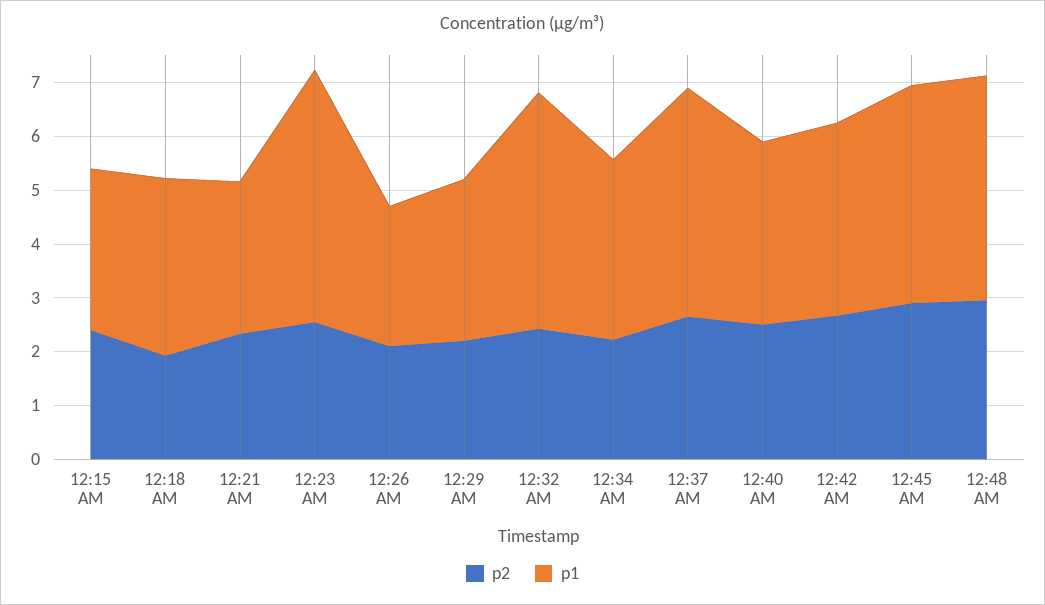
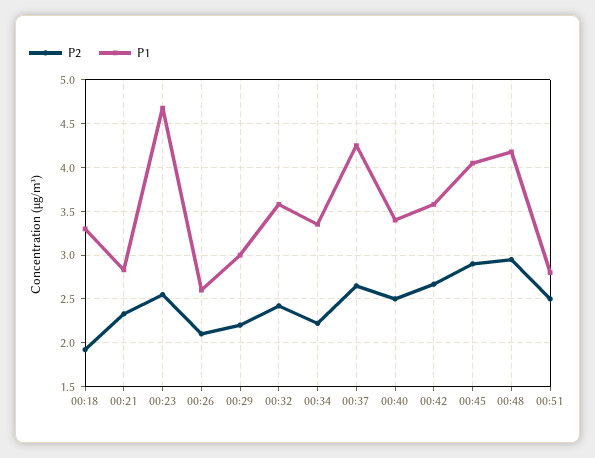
p2, 12:15 AM: 2.4 -> none
p1, 12:15 AM: 3 -> none
p1, 12:32 AM: 4.4 -> 3.6
p2, 00:51: none -> 2.5
p1, 00:51: none -> 2.8

